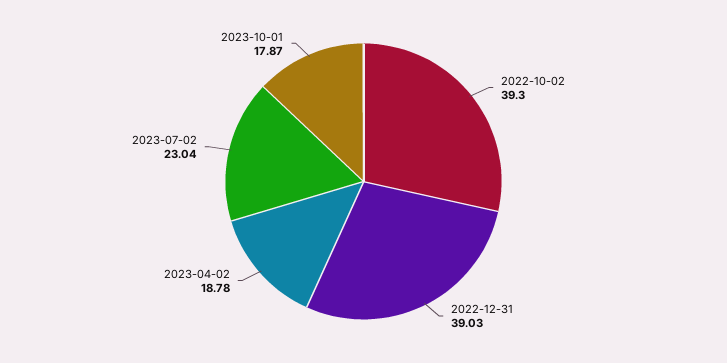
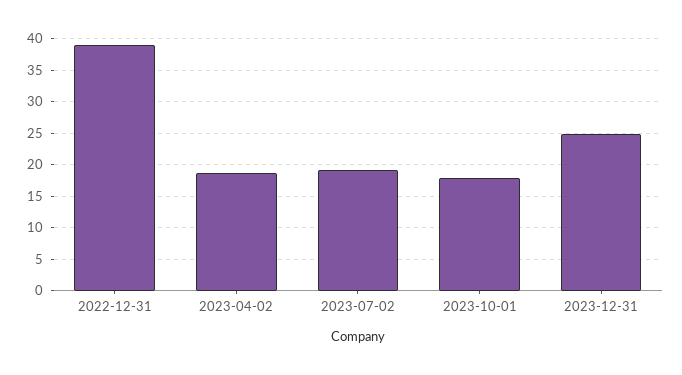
2022-10-02: 39.3 -> none
2023-07-02: 23.04 -> 19
2023-12-31: none -> 25

